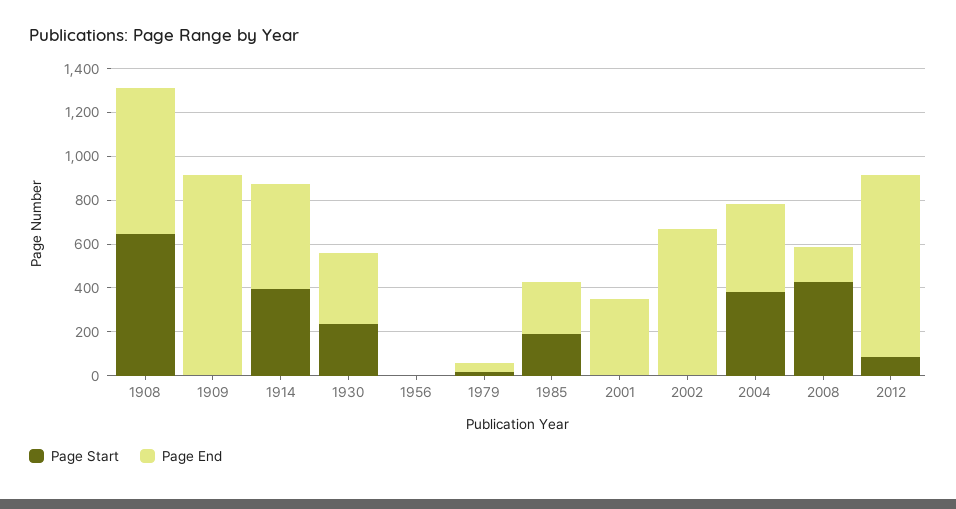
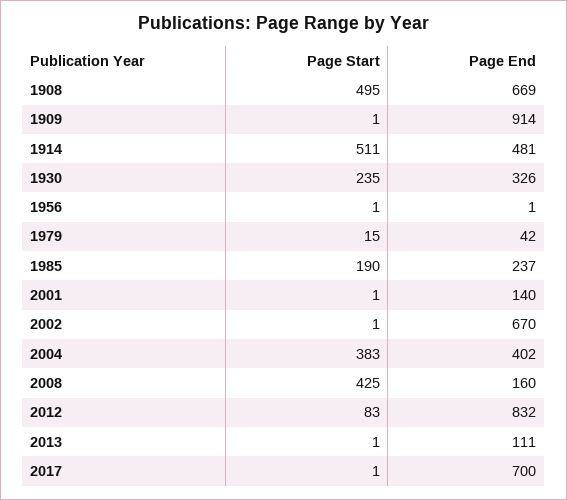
Page Start, 1908: 650 -> 495
Page Start, 1914: 400 -> 511
Page End, 2001: 350 -> 140
Page Start, 2013: none -> 1
Page End, 2013: none -> 111
Page Start, 2017: none -> 1
Page End, 2017: none -> 700

